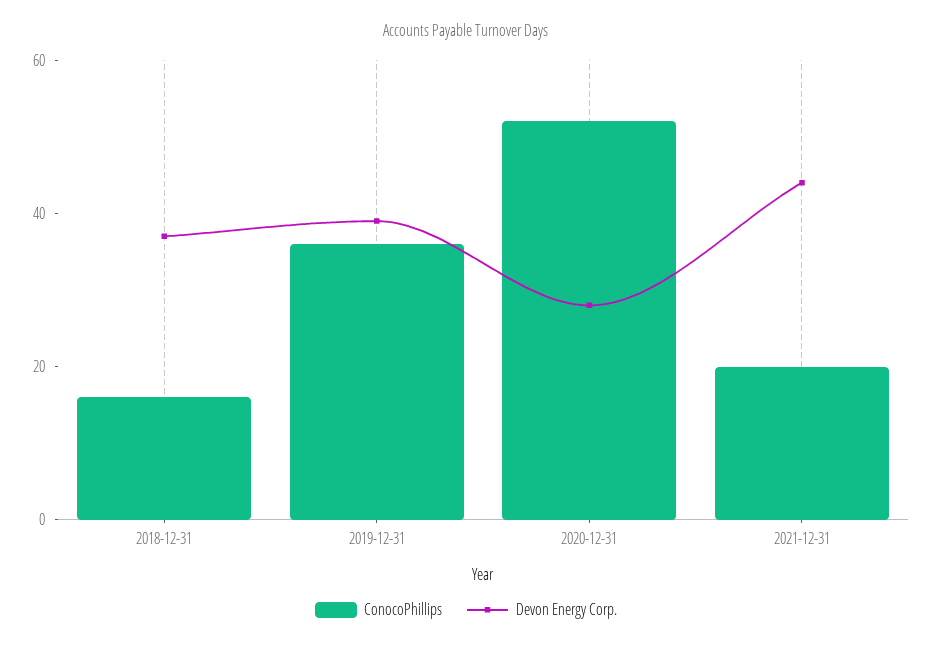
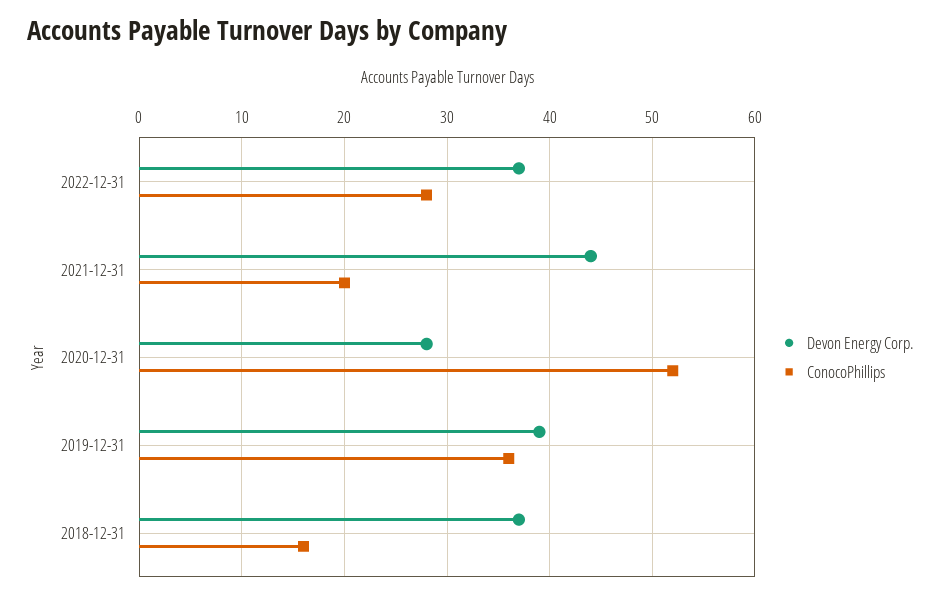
Devon Energy Corp., 2022-12-31: none -> 37
ConocoPhillips, 2022-12-31: none -> 28

